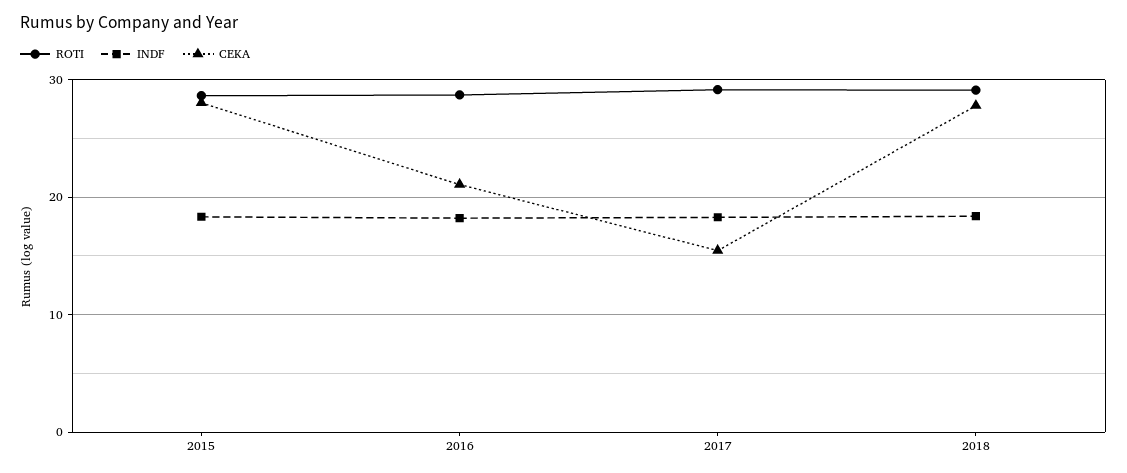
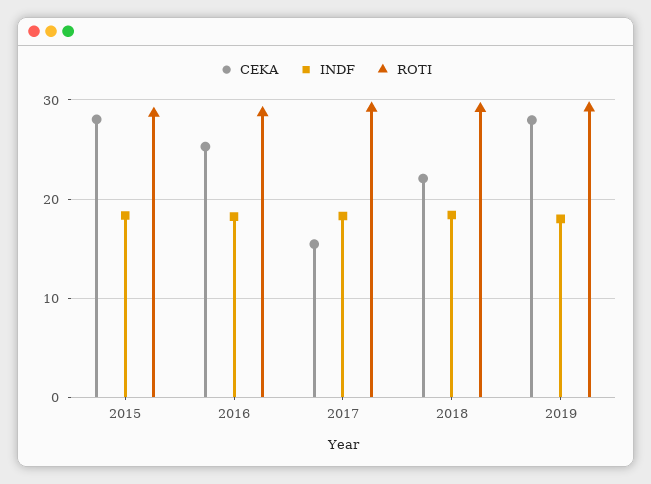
CEKA, 2016: 21 -> 25
CEKA, 2018: 28 -> 22
CEKA, 2019: none -> 28
INDF, 2019: none -> 18
ROTI, 2019: none -> 29

